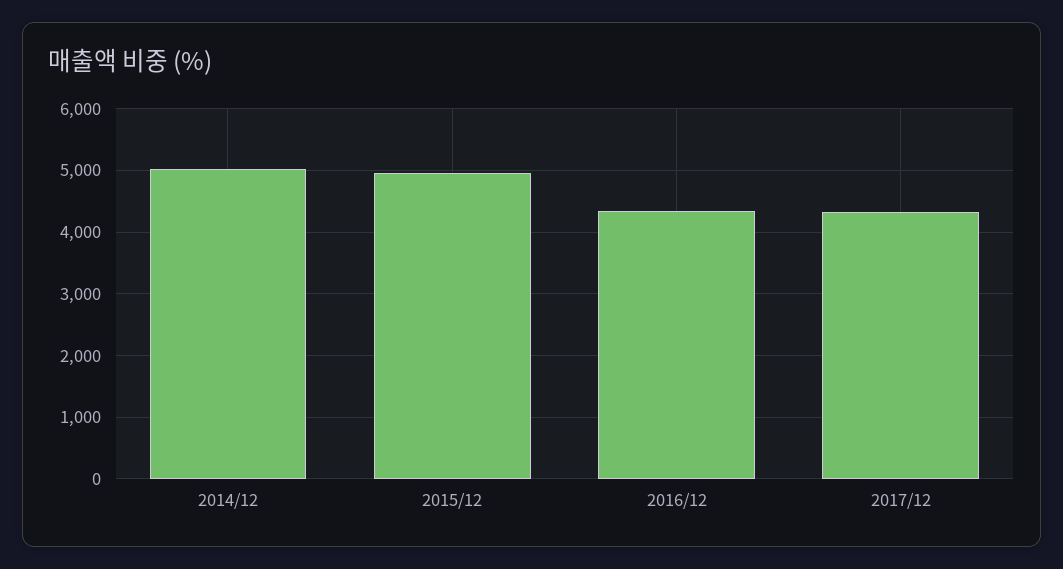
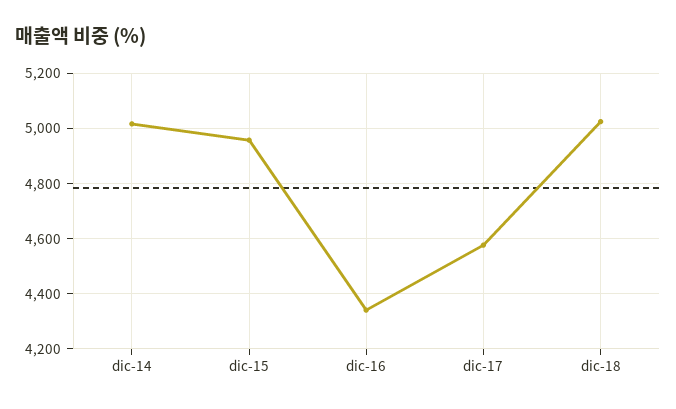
2017/12: 4300 -> 4575
dic-18: none -> 5025

